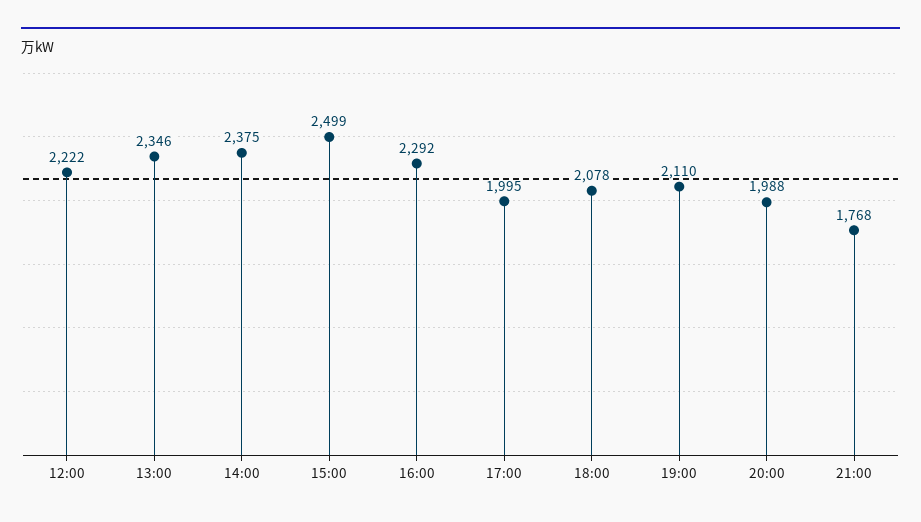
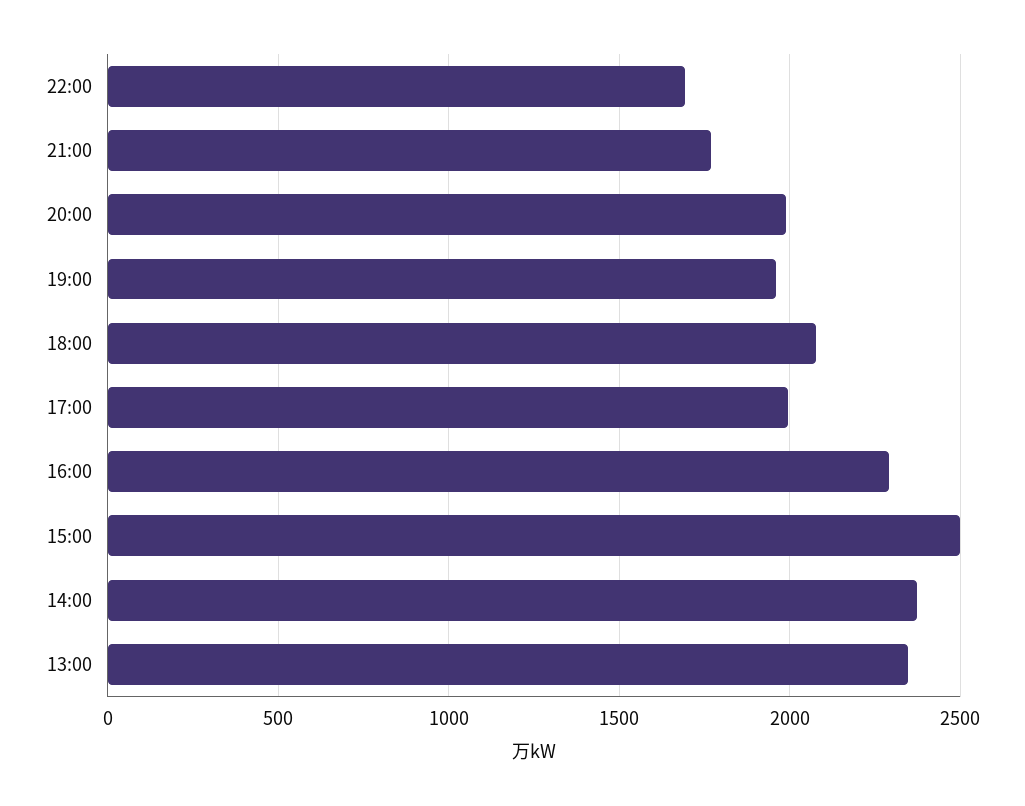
12:00: 2222 -> none
19:00: 2110 -> 1950
22:00: none -> 1700

